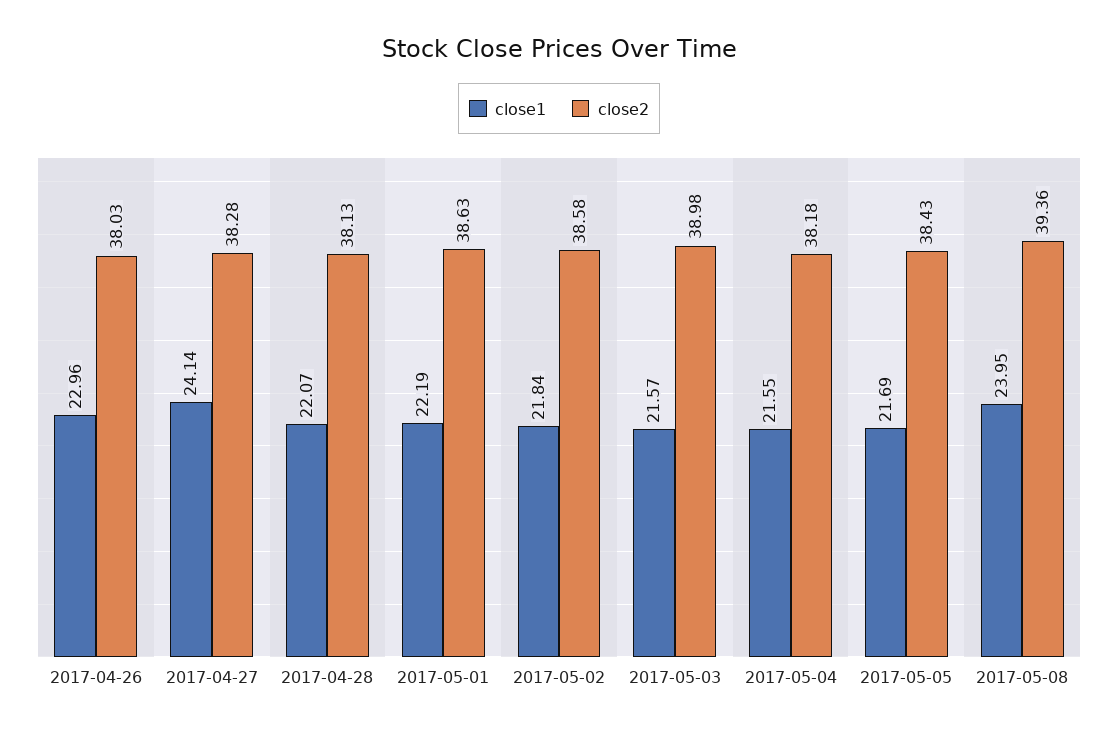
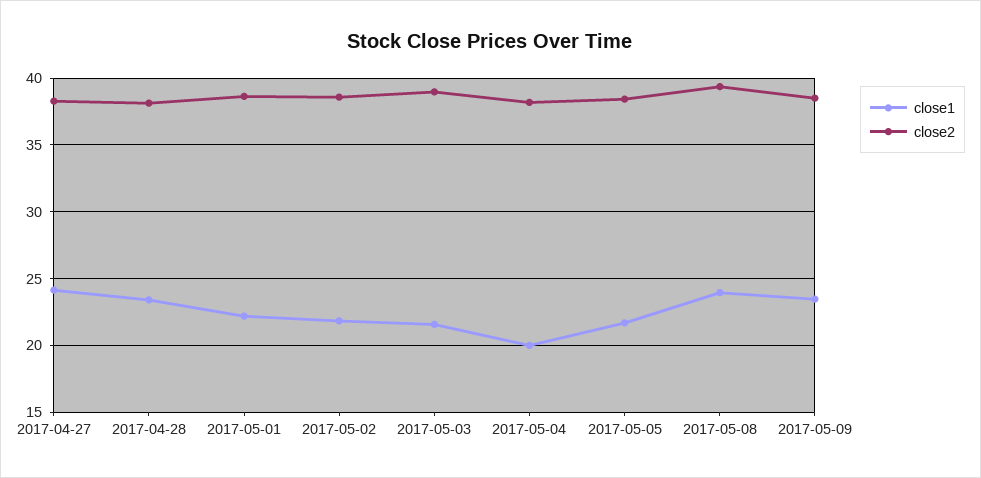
close1, 2017-04-26: 22.96 -> none
close2, 2017-04-26: 38.03 -> none
close1, 2017-04-28: 22.07 -> 23.5
close1, 2017-05-04: 21.55 -> 20
close1, 2017-05-09: none -> 23.5
close2, 2017-05-09: none -> 38.5

